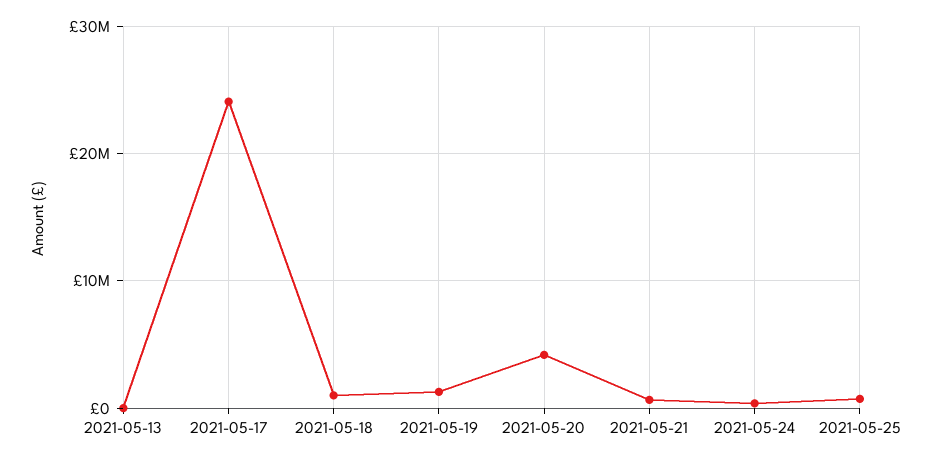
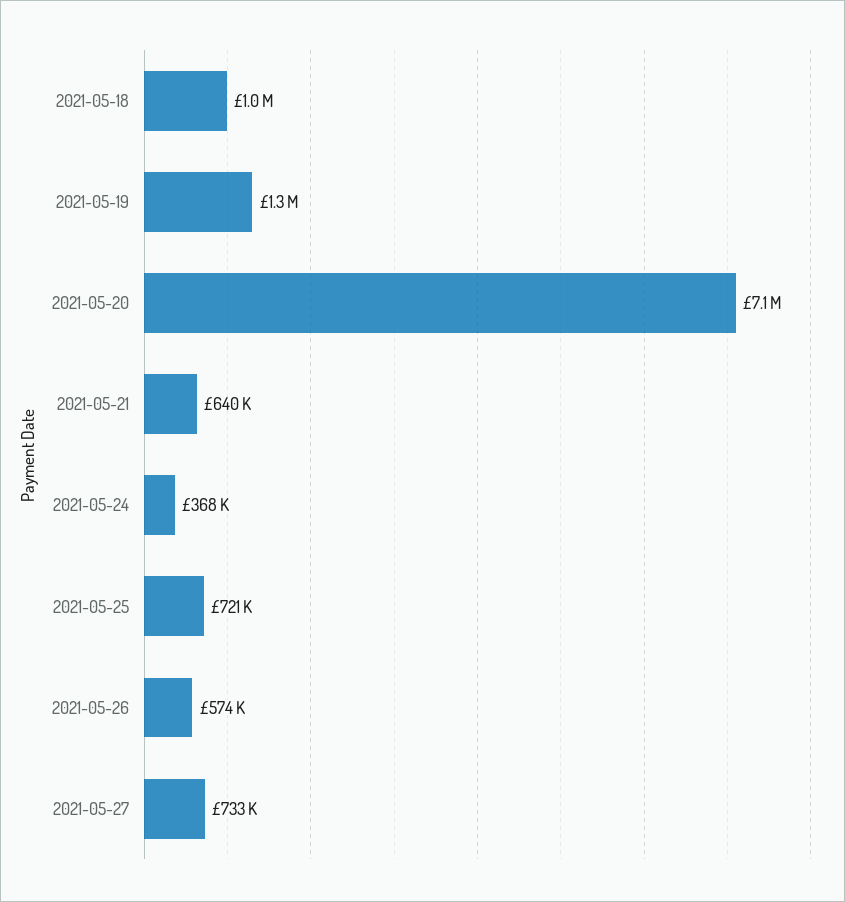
2021-05-13: 0 -> none
2021-05-17: 24000000 -> none
2021-05-20: 4000000 -> 7100000
2021-05-26: none -> 574000
2021-05-27: none -> 733000

